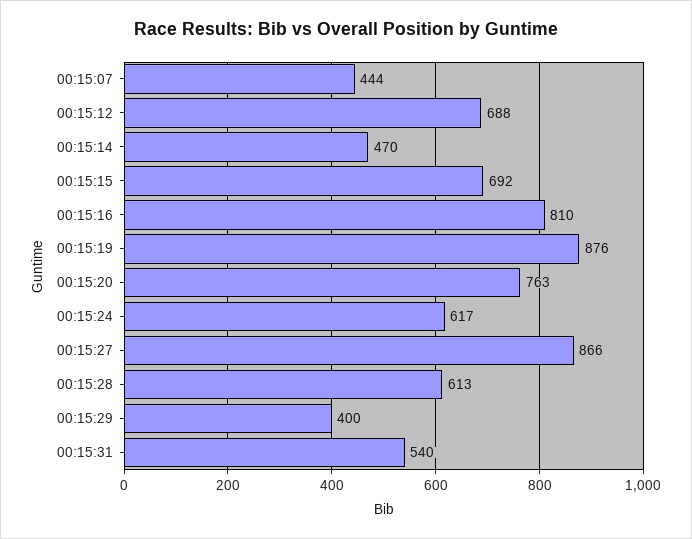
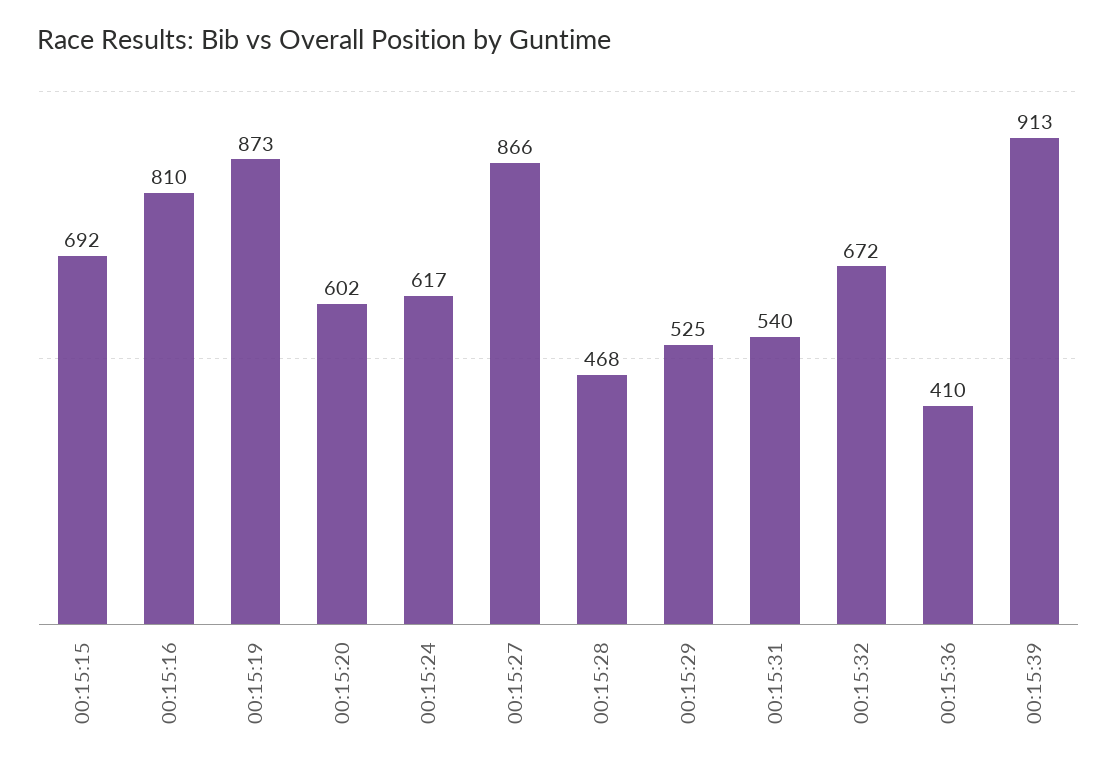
00:15:07: 444 -> none
00:15:12: 688 -> none
00:15:14: 470 -> none
00:15:19: 876 -> 873
00:15:20: 763 -> 602
00:15:28: 613 -> 468
00:15:29: 400 -> 525
00:15:32: none -> 672
00:15:36: none -> 410
00:15:39: none -> 913

